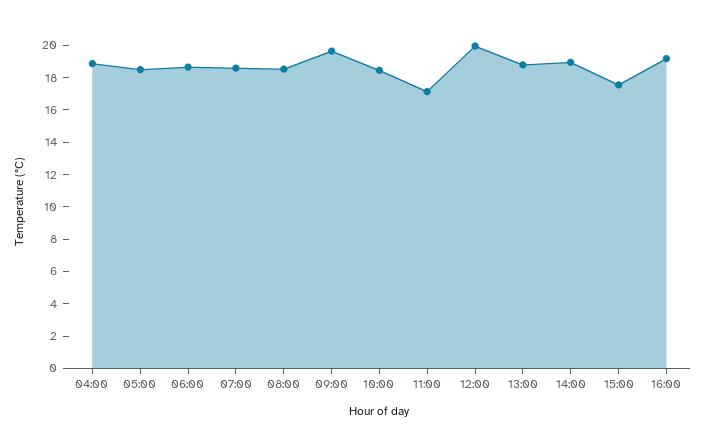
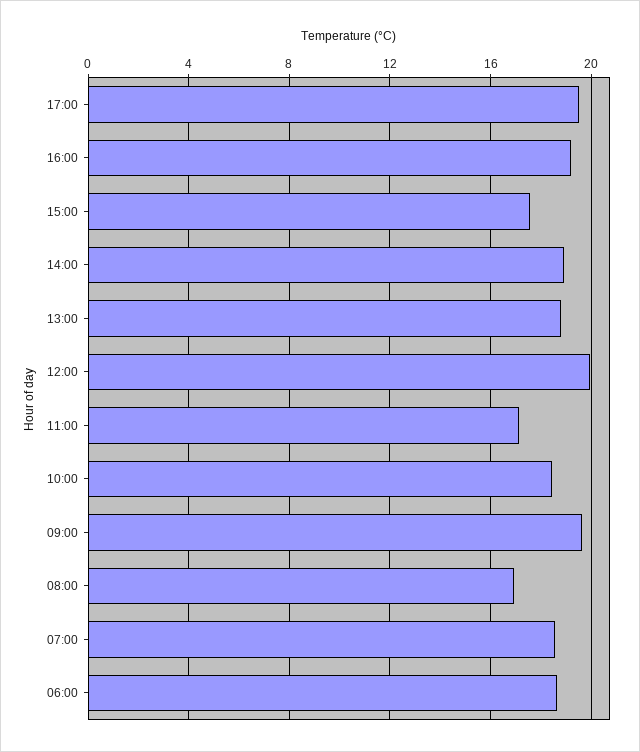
04:00: 19 -> none
05:00: 18.5 -> none
08:00: 18.5 -> 17
17:00: none -> 19.5

